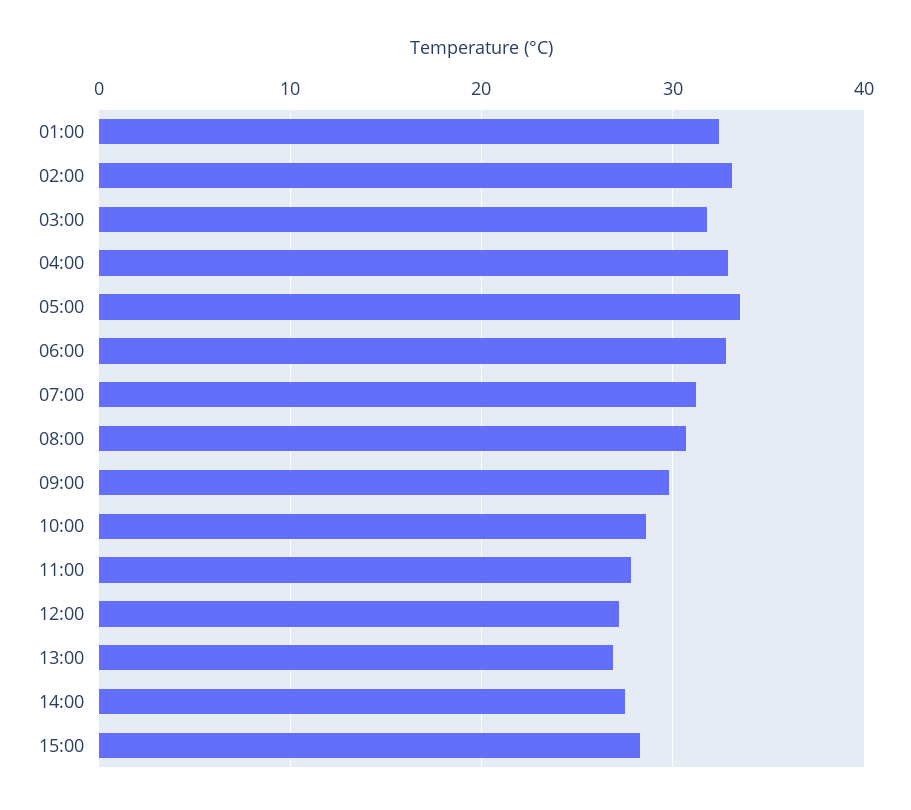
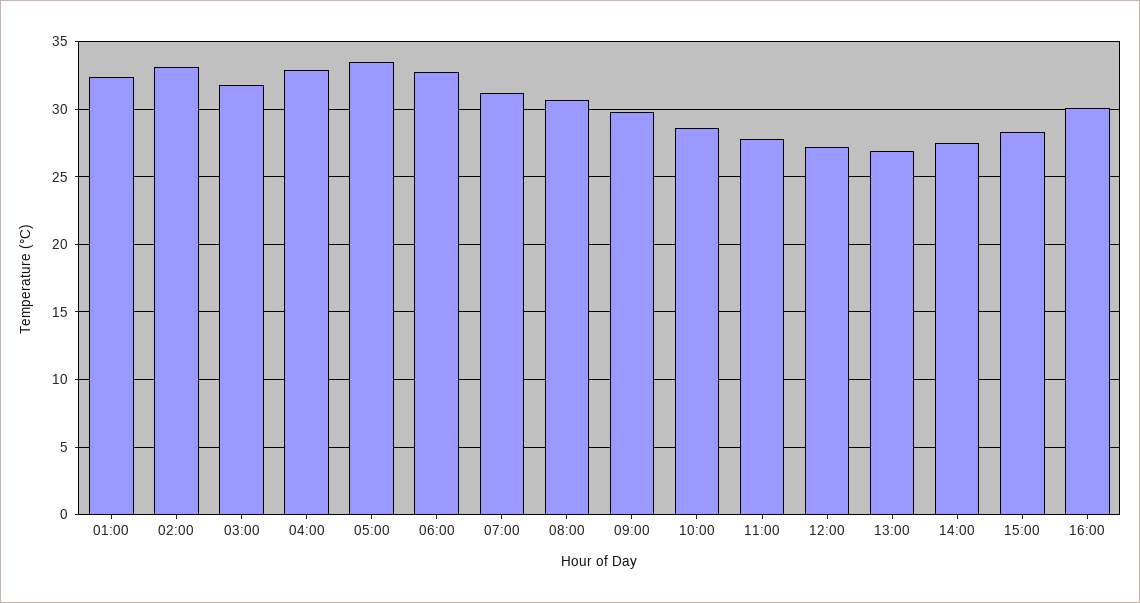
16:00: none -> 30

